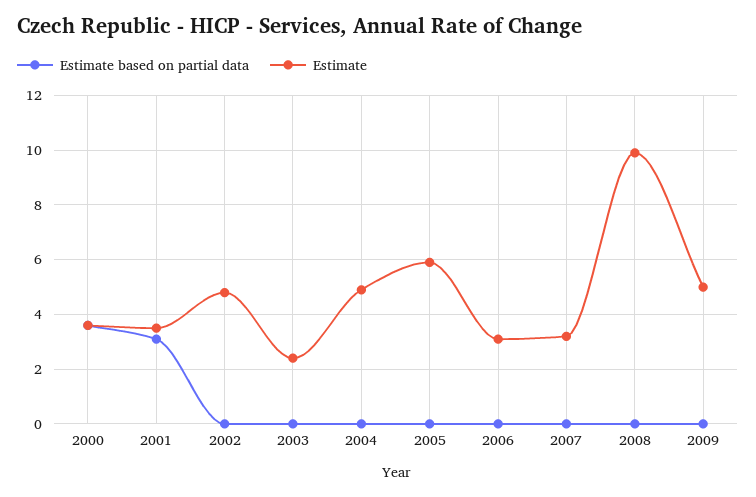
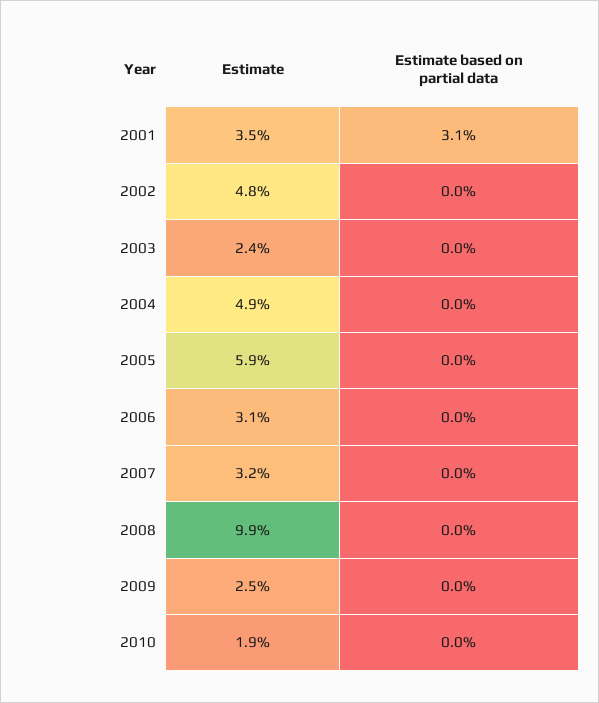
Estimate based on partial data, 2000: 3.5 -> none
Estimate, 2000: 3.5 -> none
Estimate, 2009: 5 -> 2.5
Estimate, 2010: none -> 1.9
Estimate based on partial data, 2010: none -> 0

